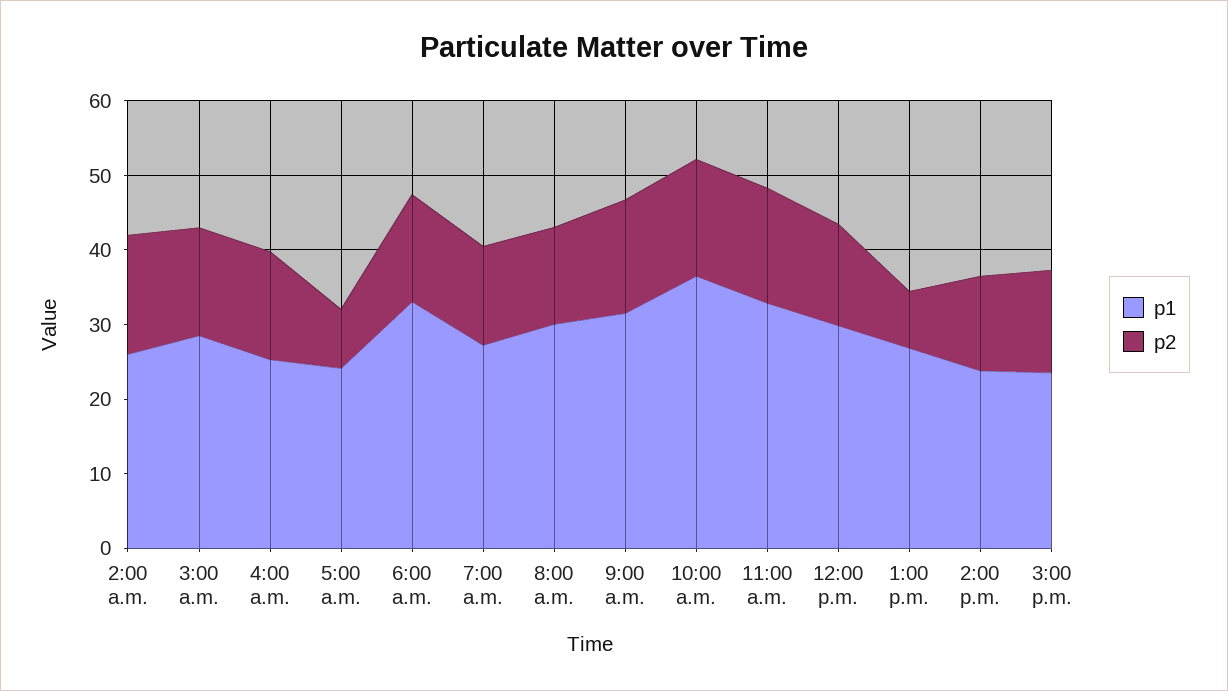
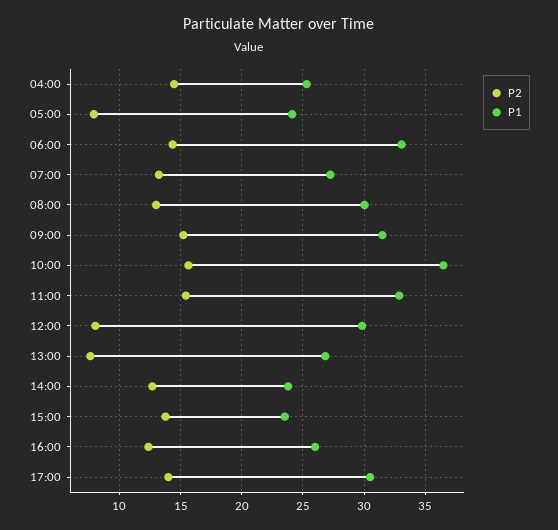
p1, 2:00 a.m.: 26 -> none
p2, 2:00 a.m.: 16 -> none
p1, 3:00 a.m.: 28 -> none
p2, 3:00 a.m.: 14 -> none
p2, 12:00 p.m.: 14 -> 8
p2, 16:00: none -> 12.5
p1, 16:00: none -> 26
p2, 17:00: none -> 14
p1, 17:00: none -> 30.5

